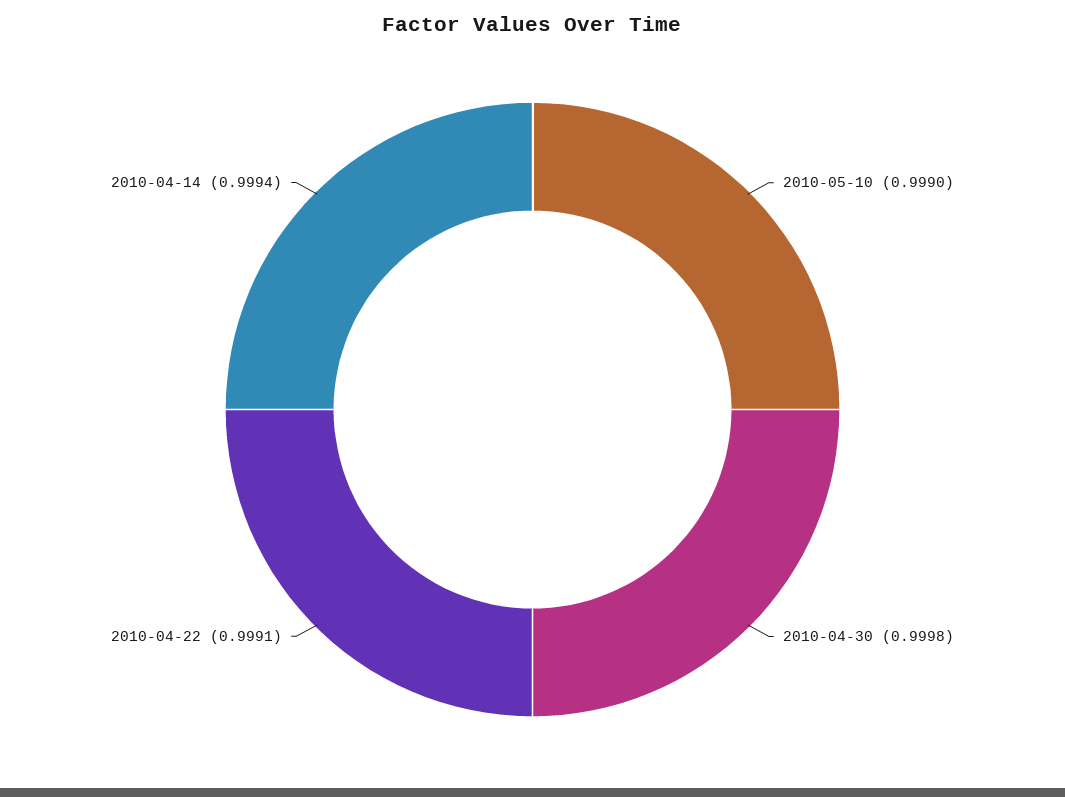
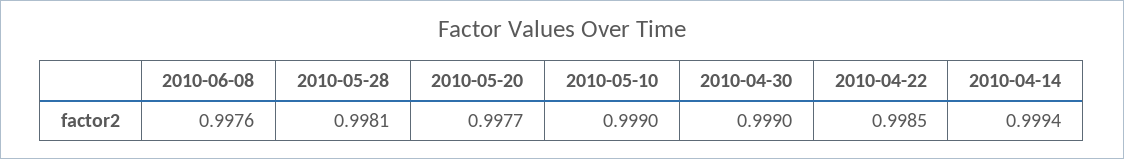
2010-04-30: 0.9998 -> 0.999
2010-04-22: 0.9991 -> 0.9985
2010-06-08: none -> 0.9976
2010-05-28: none -> 0.9981
2010-05-20: none -> 0.9977

